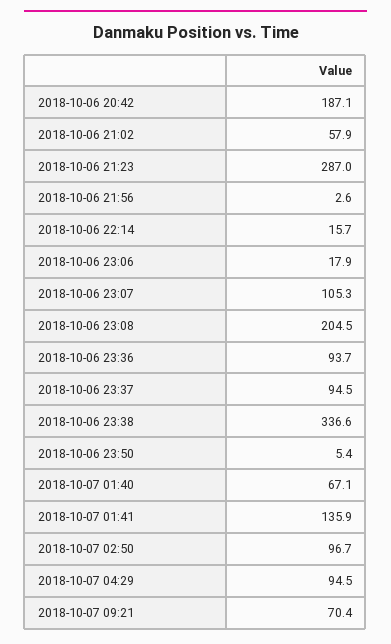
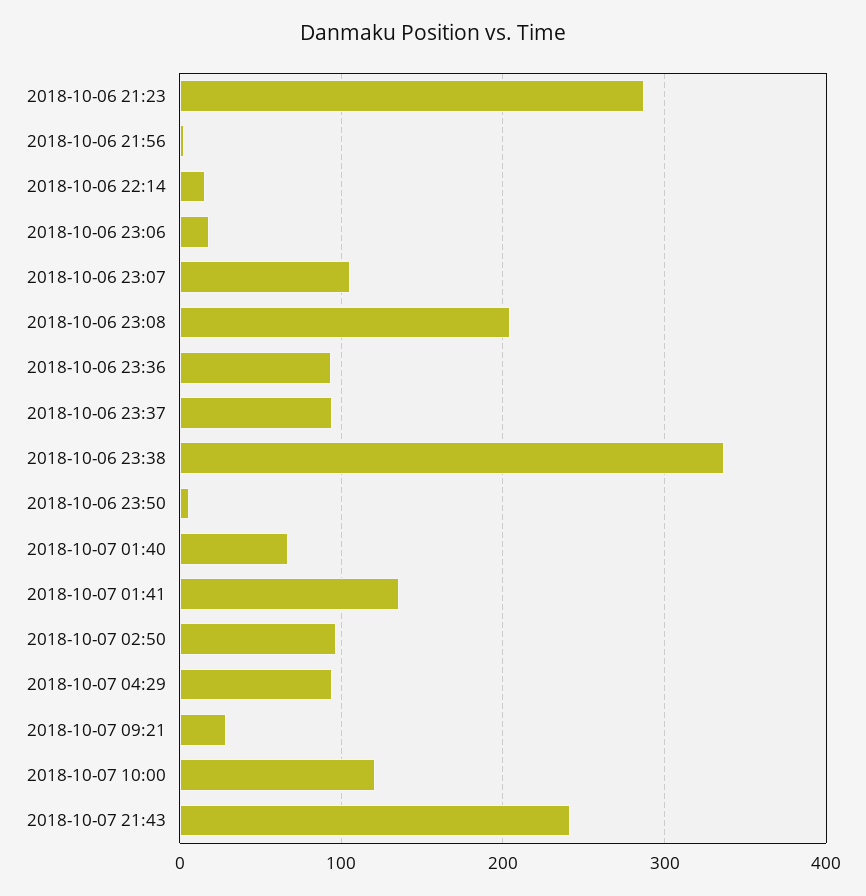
2018-10-06 20:42: 187.1 -> none
2018-10-06 21:02: 57.9 -> none
2018-10-07 09:21: 70.4 -> 30
2018-10-07 10:00: none -> 120
2018-10-07 21:43: none -> 240

